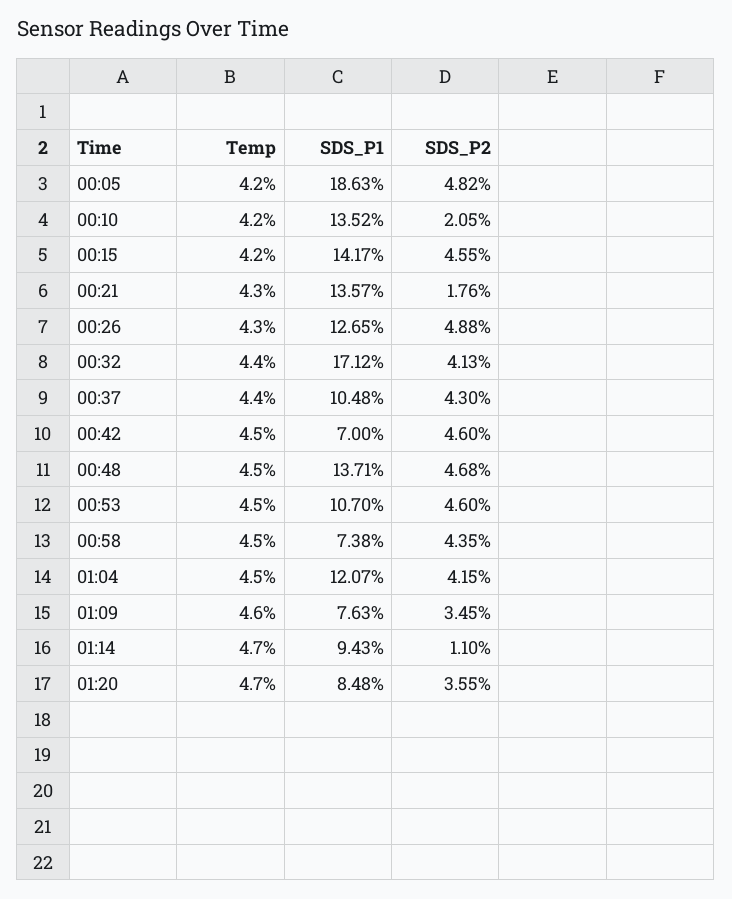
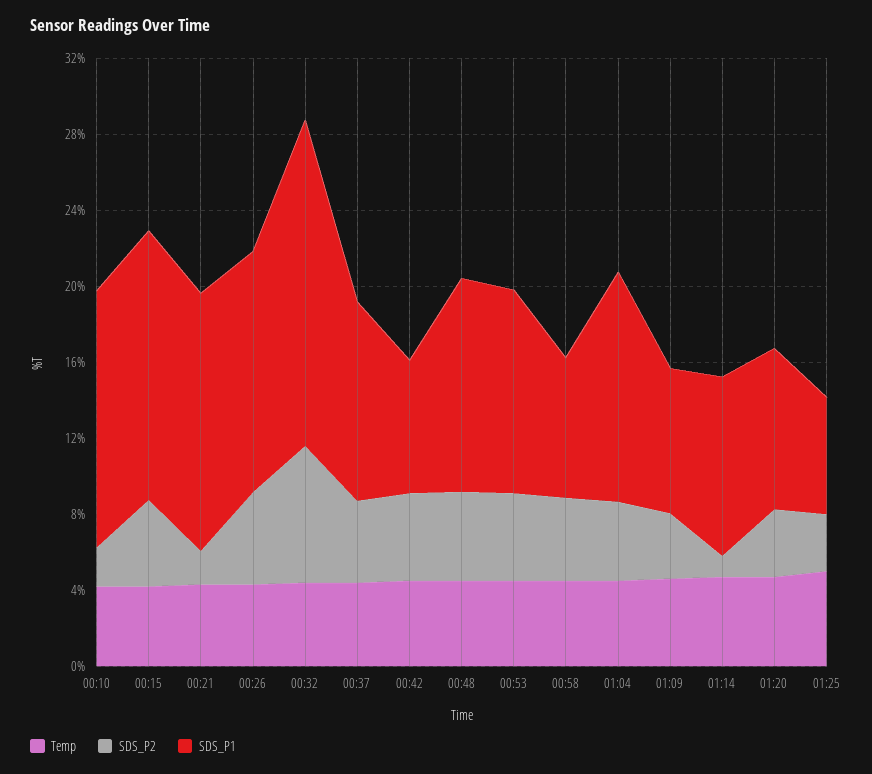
Temp, 00:05: 4.2 -> none
SDS_P1, 00:05: 18.63 -> none
SDS_P2, 00:05: 4.82 -> none
SDS_P2, 00:32: 4.13 -> 7
SDS_P1, 00:48: 13.71 -> 11
Temp, 01:25: none -> 5
SDS_P2, 01:25: none -> 3
SDS_P1, 01:25: none -> 6

